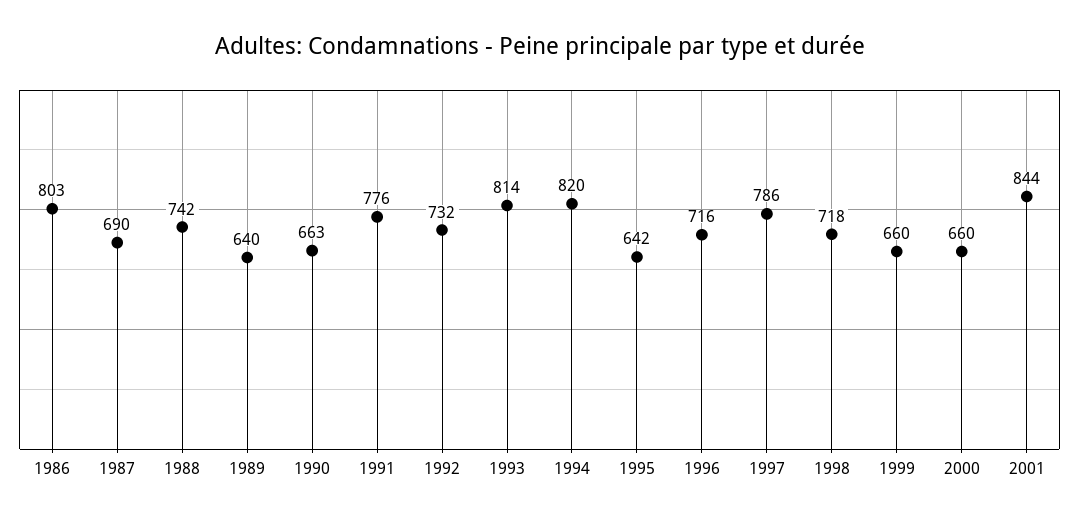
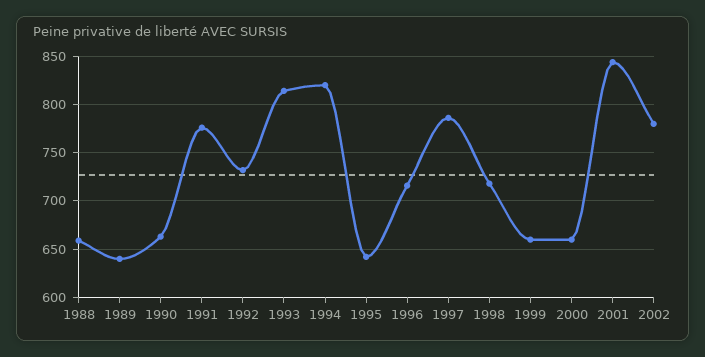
1986: 803 -> none
1987: 690 -> none
1988: 742 -> 660
2002: none -> 780

